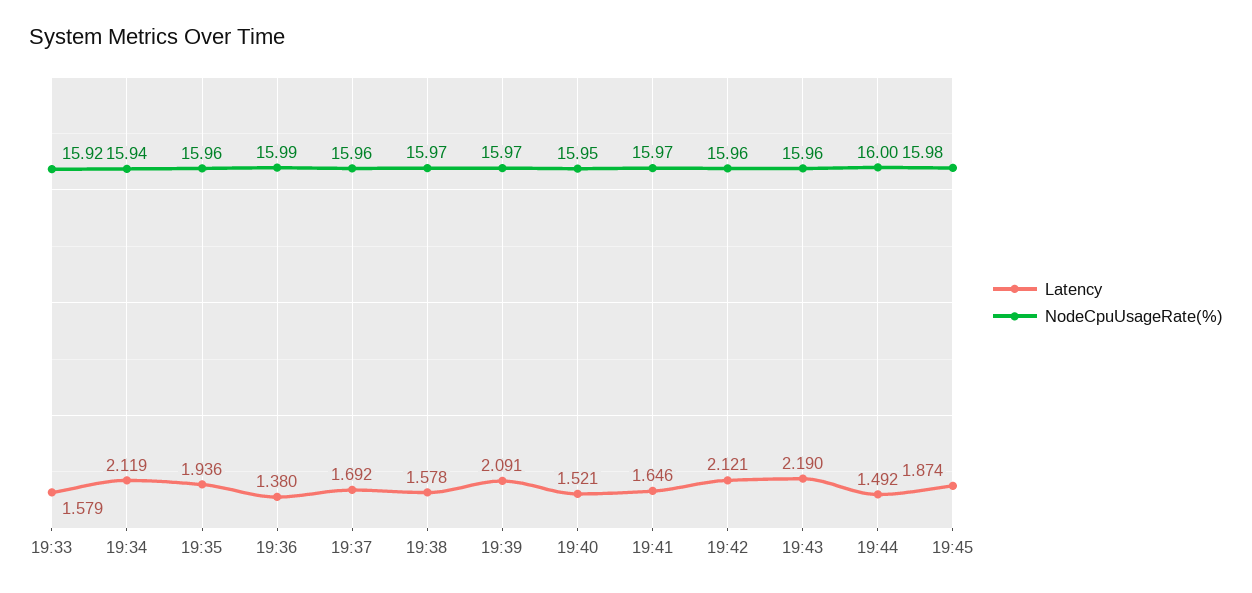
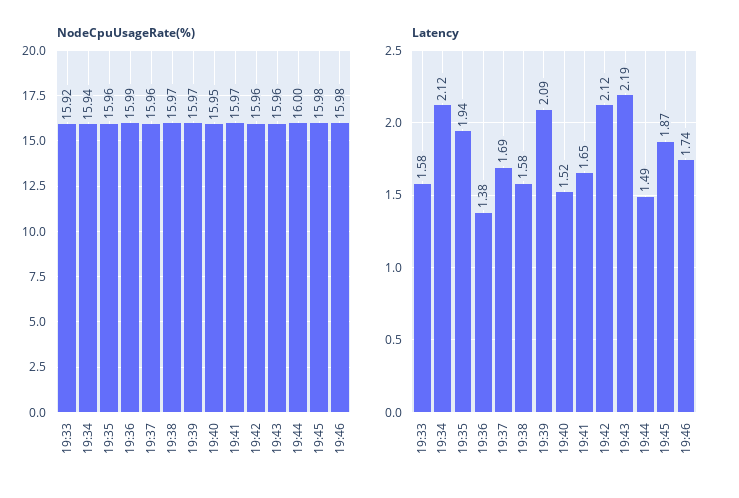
NodeCpuUsageRate(%), 19:46: none -> 15.98
Latency, 19:46: none -> 1.74

